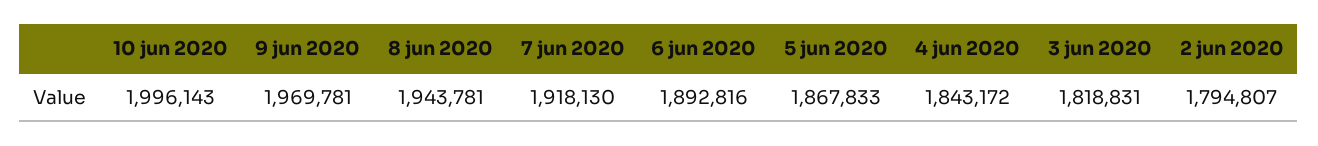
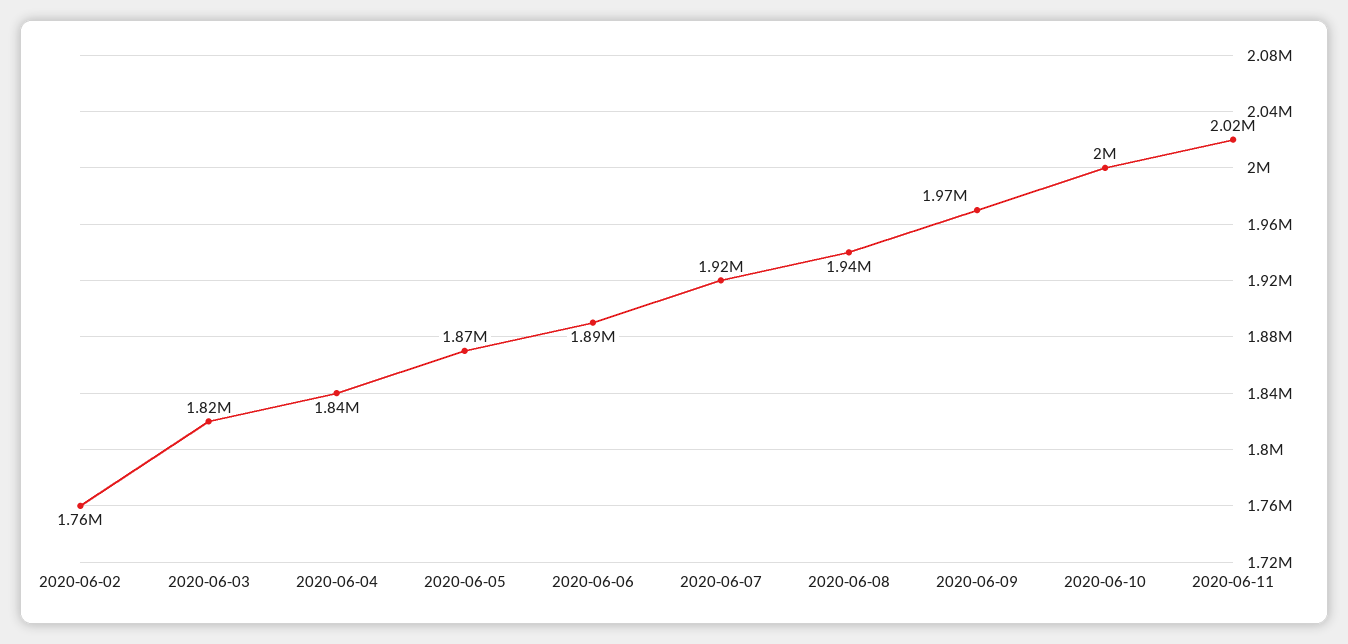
2 jun 2020: 1794807 -> 1760000
2020-06-11: none -> 2020000

